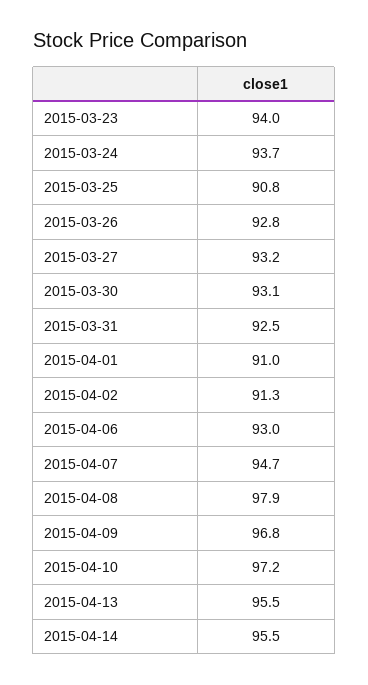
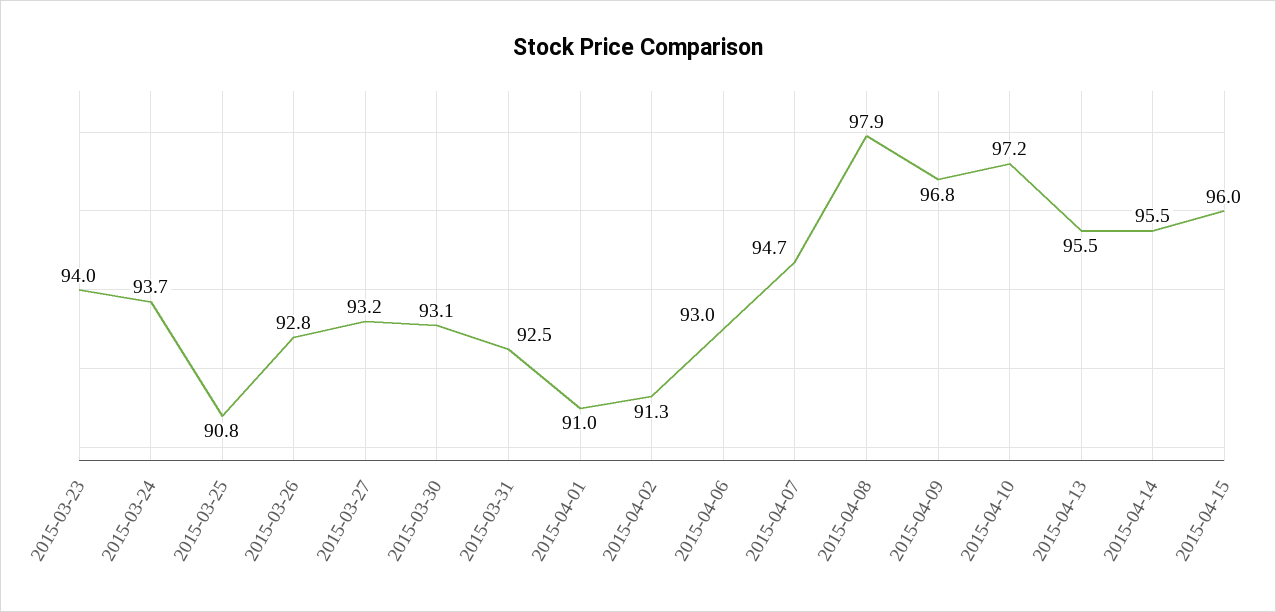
2015-04-15: none -> 96

